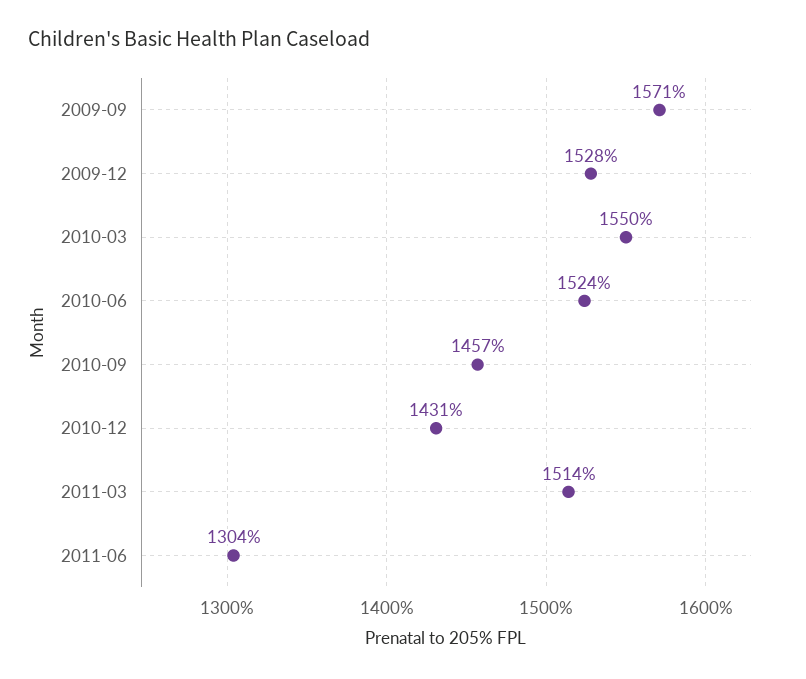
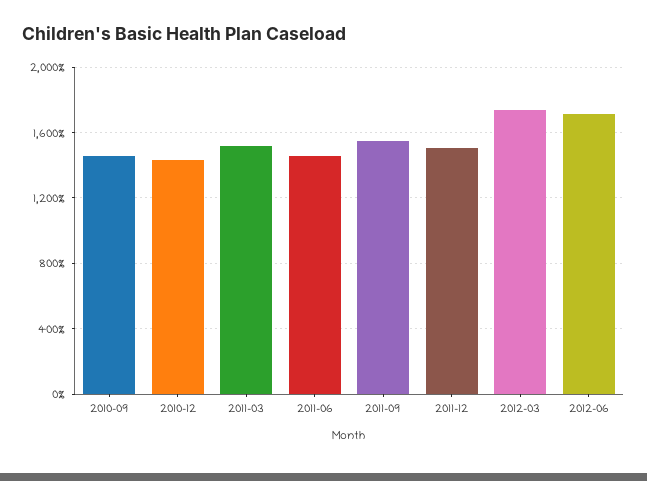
2009-09: 1571 -> none
2009-12: 1528 -> none
2010-03: 1550 -> none
2010-06: 1524 -> none
2011-06: 1304 -> 1450
2011-09: none -> 1550
2011-12: none -> 1500
2012-03: none -> 1750
2012-06: none -> 1700

